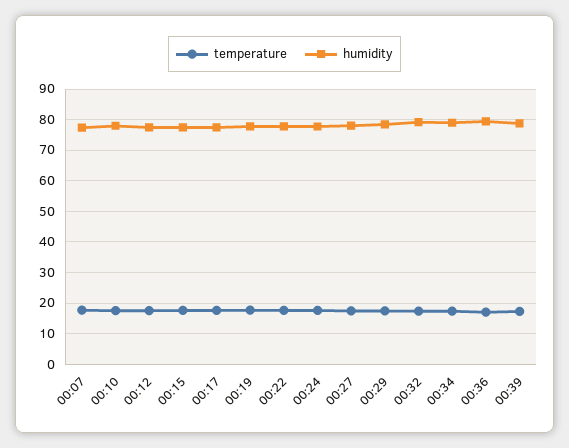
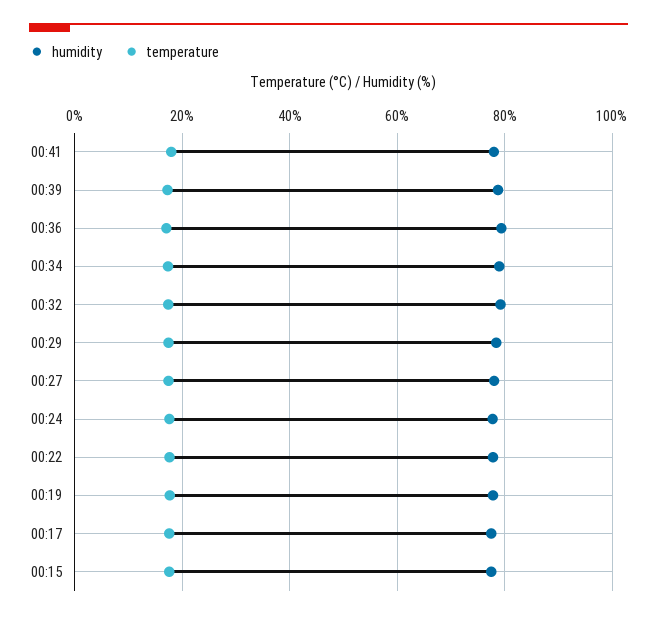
temperature, 00:07: 18 -> none
humidity, 00:07: 78 -> none
temperature, 00:10: 18 -> none
humidity, 00:10: 78 -> none
temperature, 00:12: 18 -> none
humidity, 00:12: 78 -> none
humidity, 00:41: none -> 78
temperature, 00:41: none -> 18

